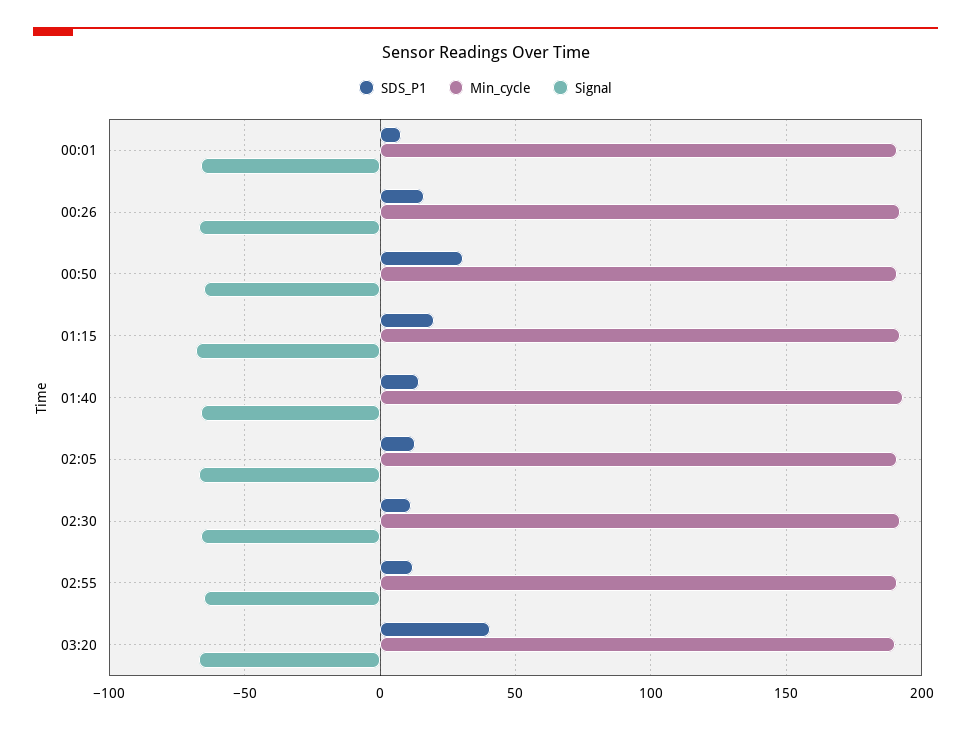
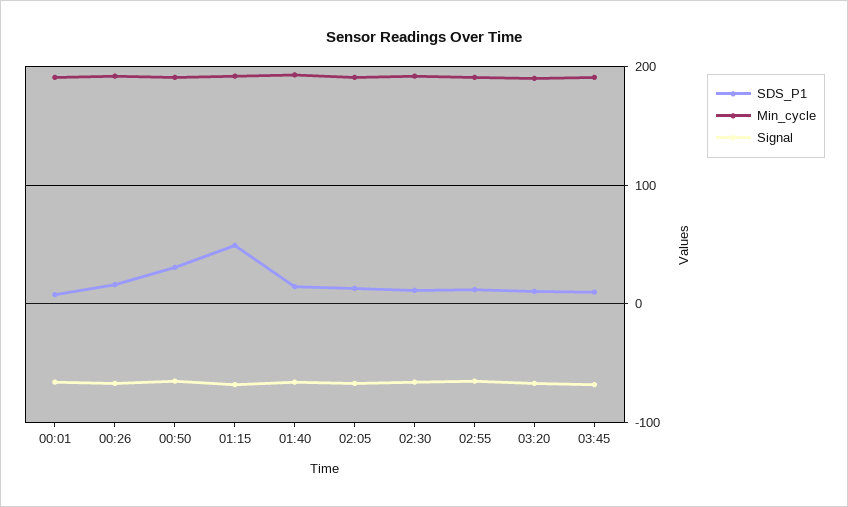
SDS_P1, 01:15: 20 -> 50
SDS_P1, 03:20: 40 -> 10
SDS_P1, 03:45: none -> 10
Min_cycle, 03:45: none -> 190
Signal, 03:45: none -> -70

